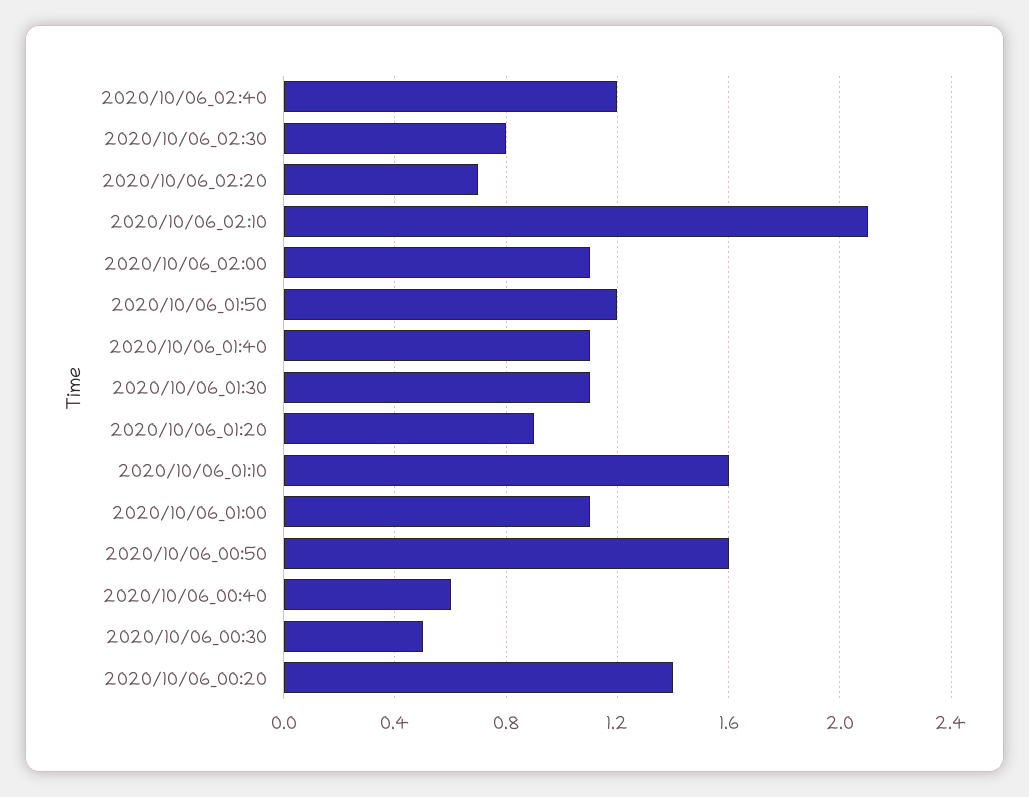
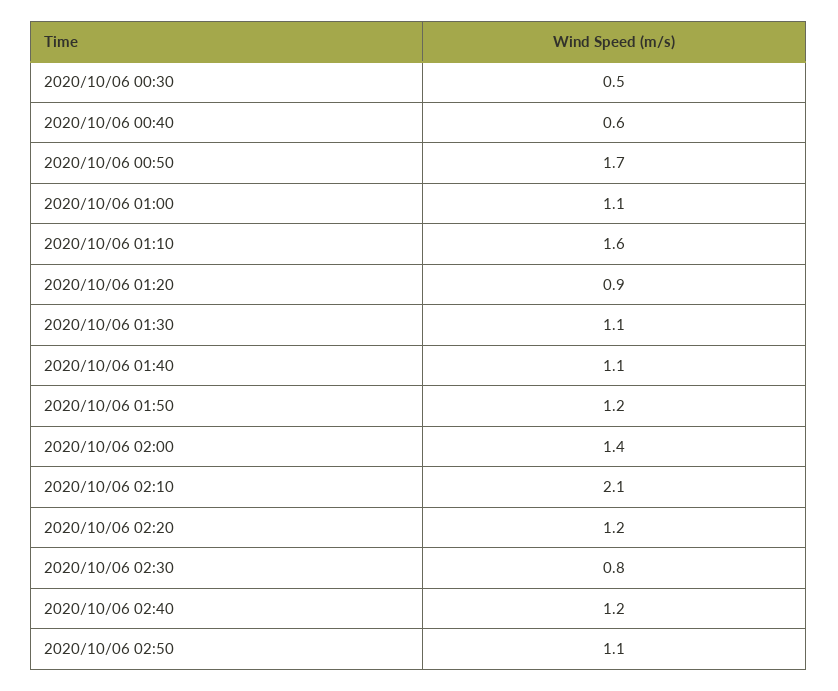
2020/10/06_02:20: 0.7 -> 1.2
2020/10/06_02:00: 1.1 -> 1.4
2020/10/06_00:50: 1.6 -> 1.7
2020/10/06_00:20: 1.4 -> none
2020/10/06 02:50: none -> 1.1

